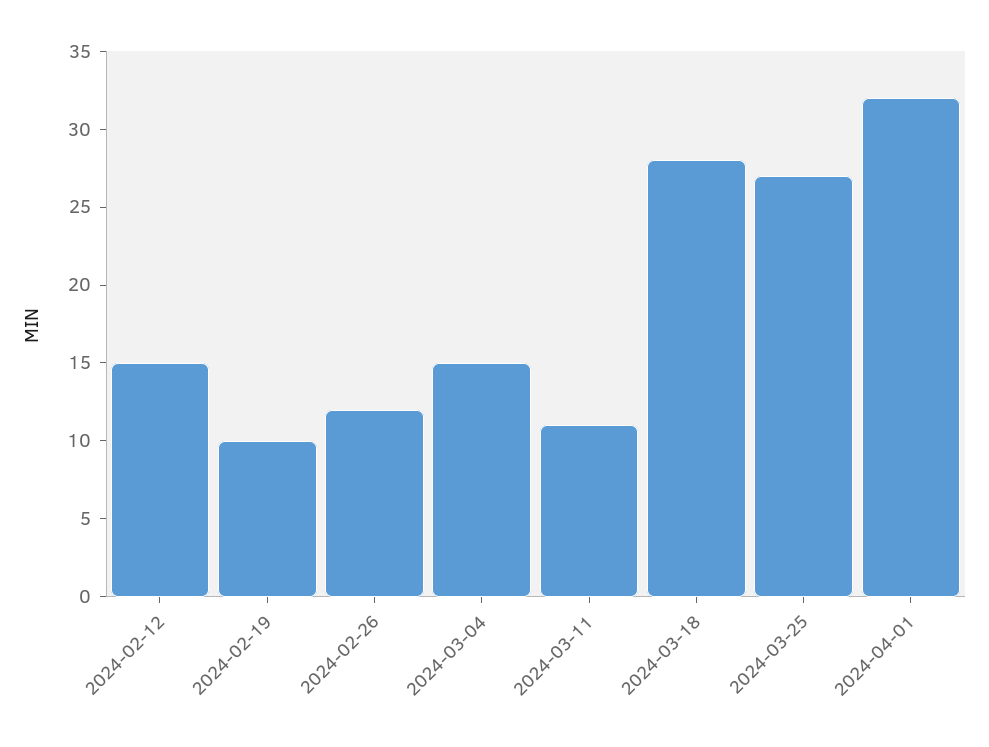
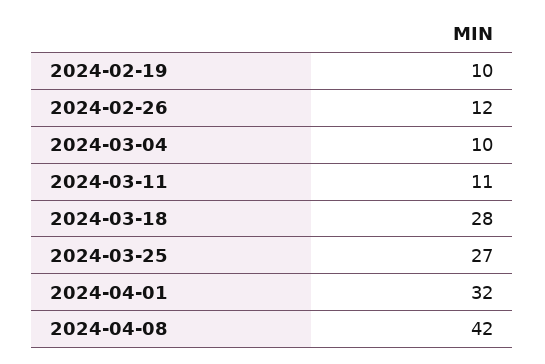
2024-02-12: 15 -> none
2024-03-04: 15 -> 10
2024-04-08: none -> 42

